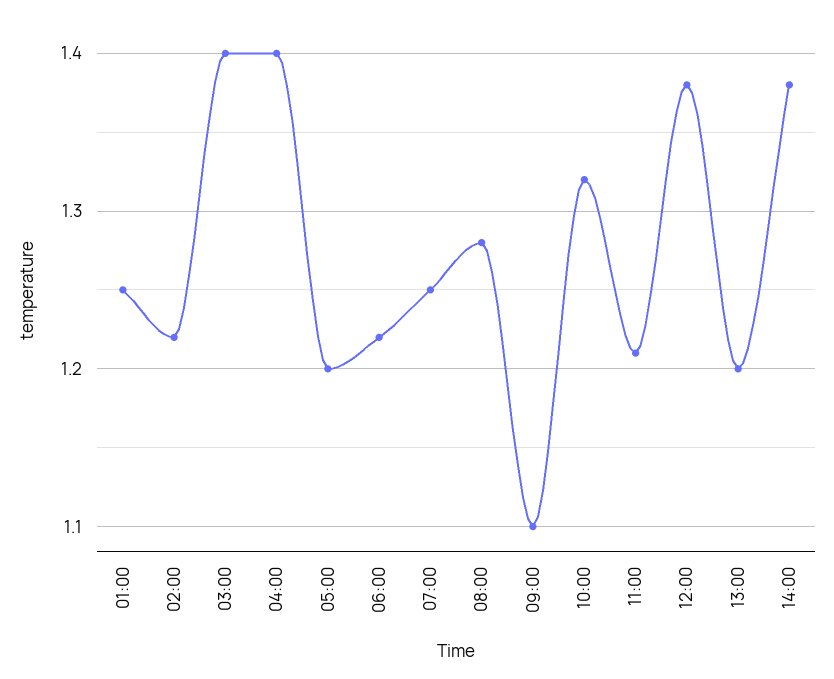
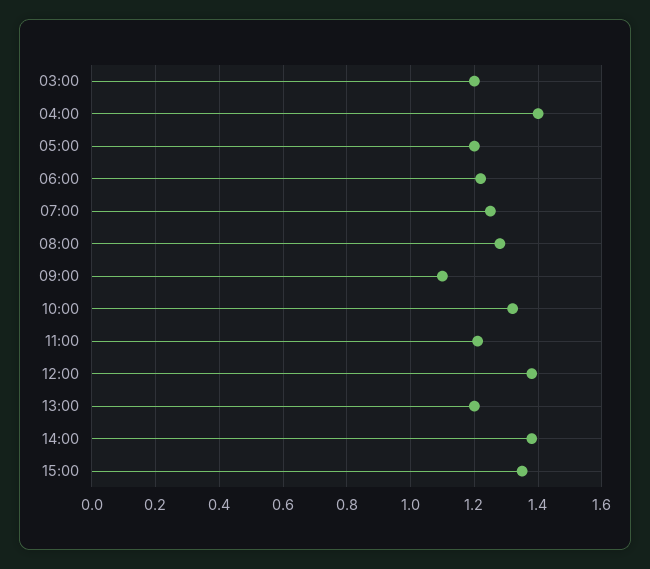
01:00: 1.25 -> none
02:00: 1.22 -> none
03:00: 1.4 -> 1.2
15:00: none -> 1.35

